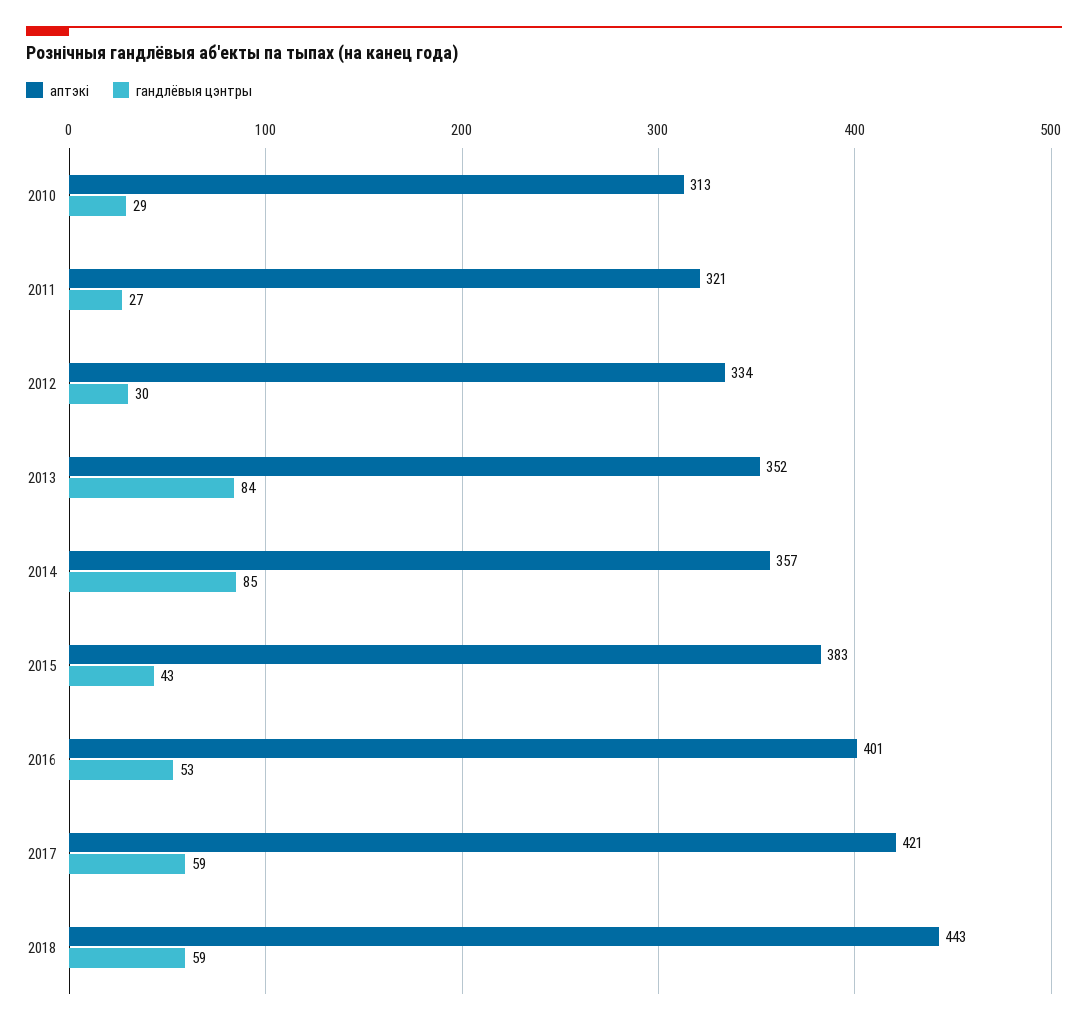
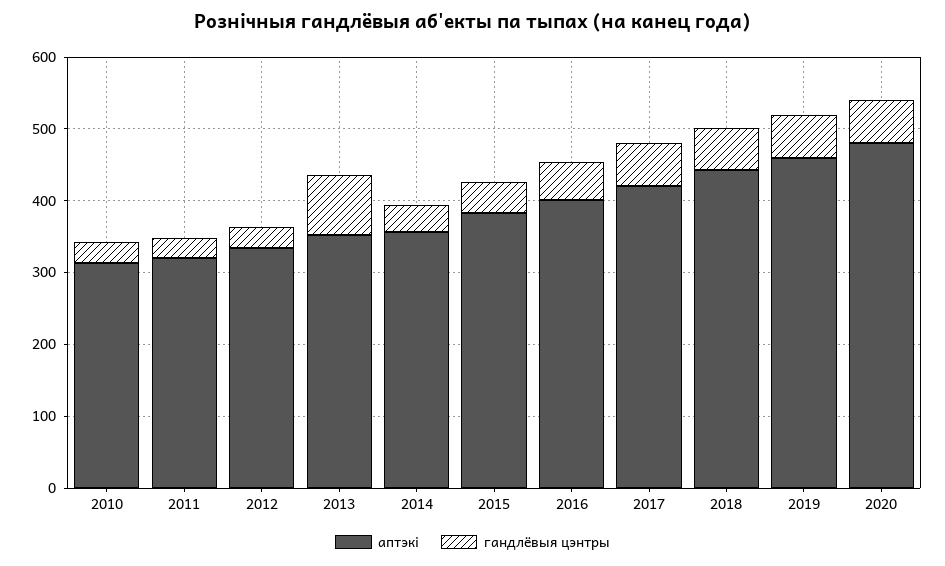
гандлёвыя цэнтры, 2014: 85 -> 40
аптэкі, 2019: none -> 460
гандлёвыя цэнтры, 2019: none -> 60
аптэкі, 2020: none -> 480
гандлёвыя цэнтры, 2020: none -> 60

